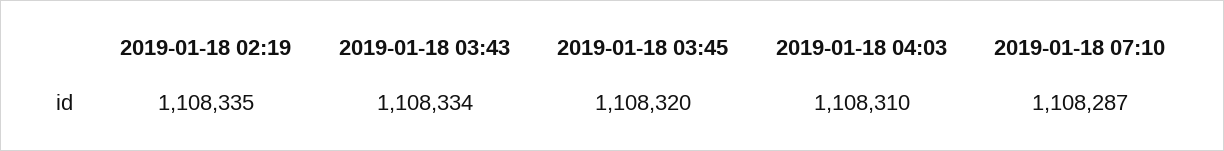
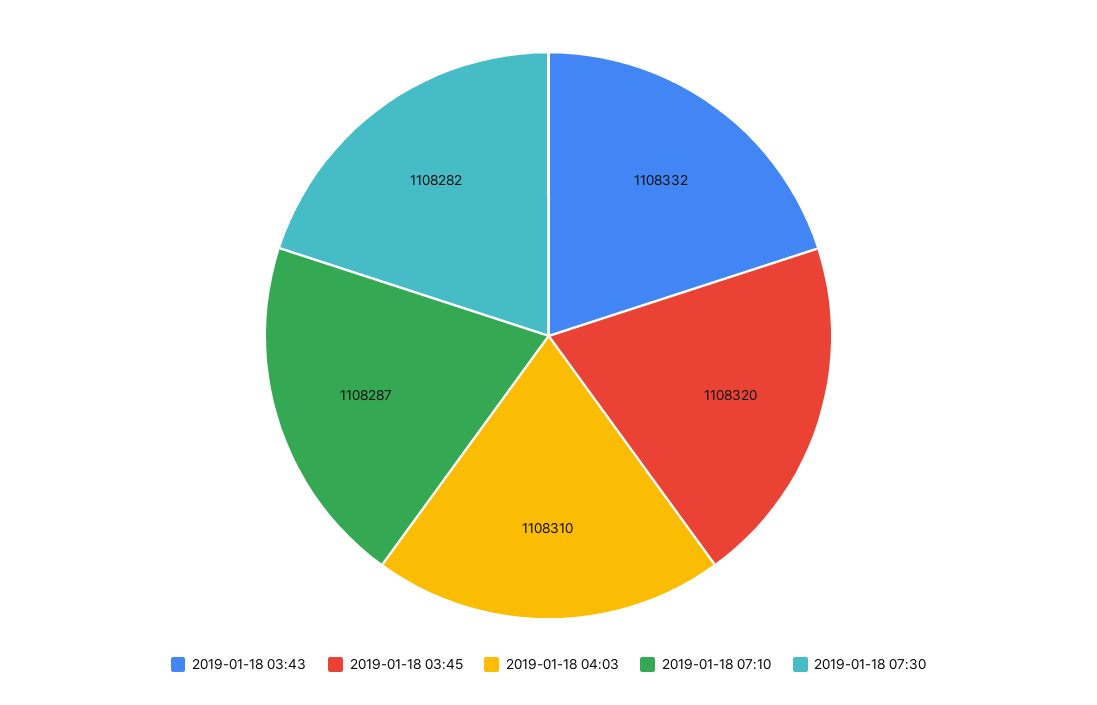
2019-01-18 02:19: 1108335 -> none
2019-01-18 03:43: 1108334 -> 1108332
2019-01-18 07:30: none -> 1108282

